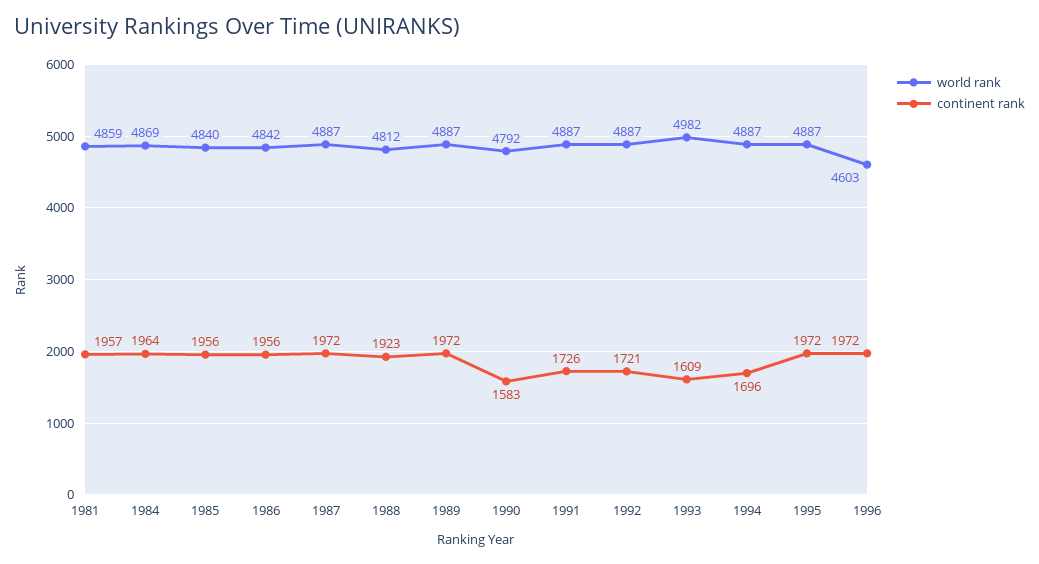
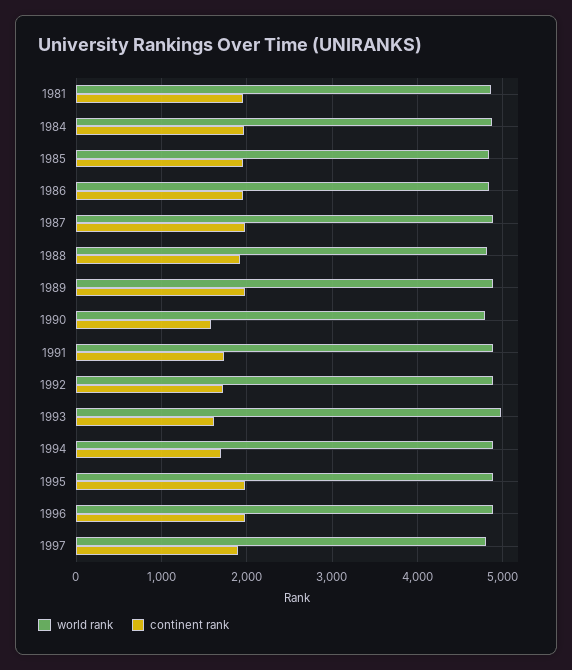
world rank, 1996: 4603 -> 4900
world rank, 1997: none -> 4800
continent rank, 1997: none -> 1900

